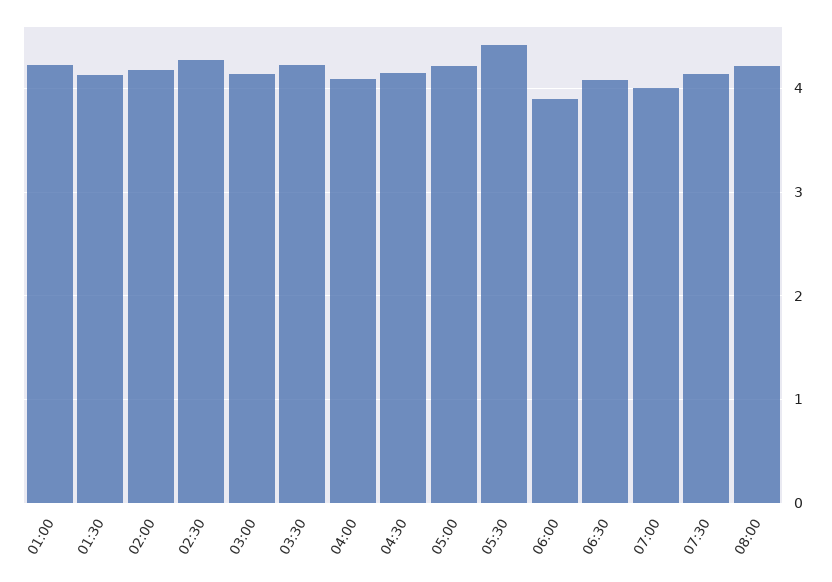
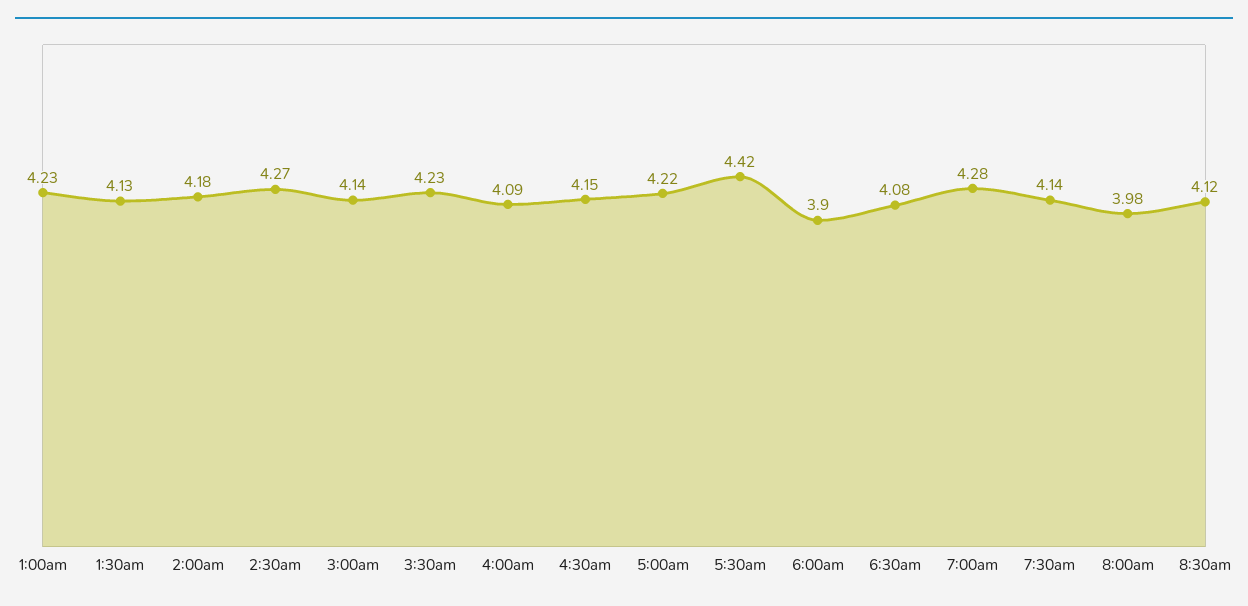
07:00: 4 -> 4.28
08:00: 4.2 -> 3.98
8:30am: none -> 4.12

